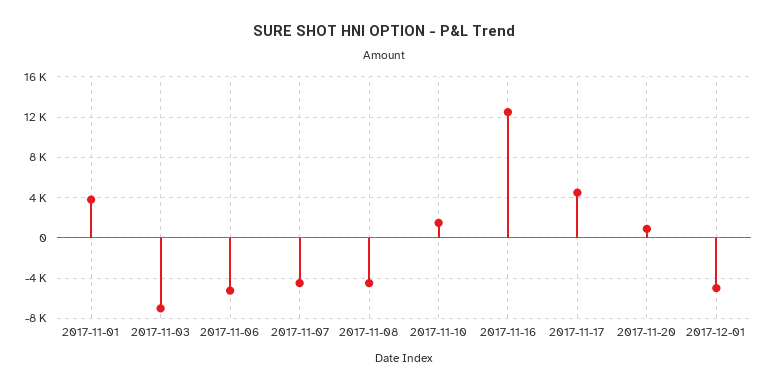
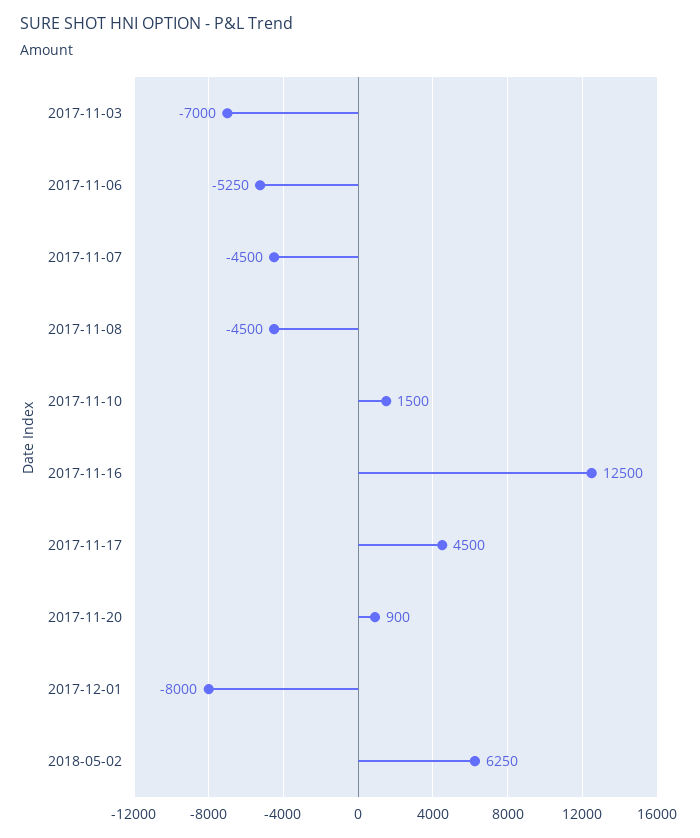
2017-11-01: 4000 -> none
2017-12-01: -5000 -> -8000
2018-05-02: none -> 6250

